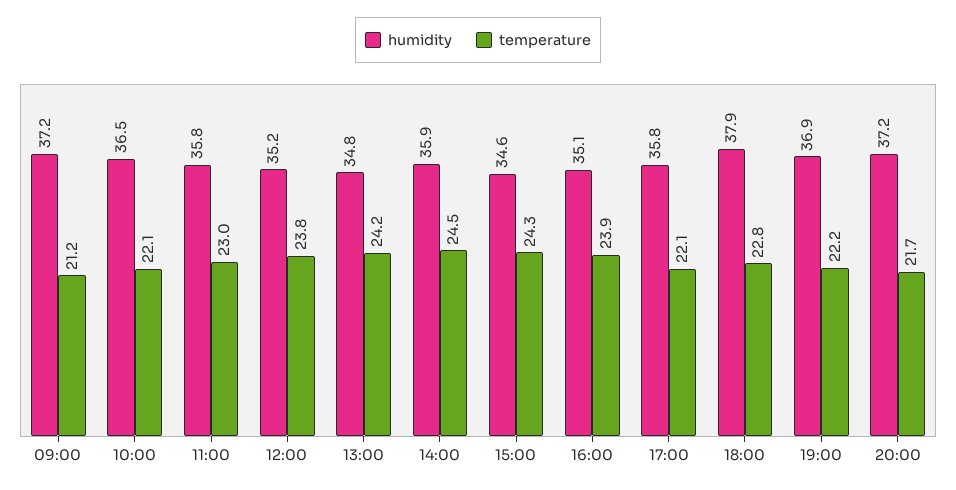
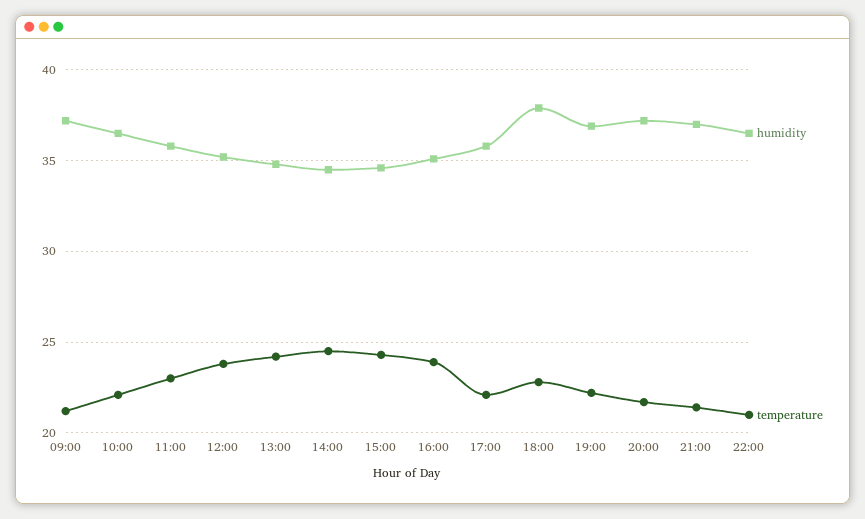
humidity, 14:00: 35.9 -> 34.5
humidity, 21:00: none -> 37
temperature, 21:00: none -> 21.5
humidity, 22:00: none -> 36.5
temperature, 22:00: none -> 21

